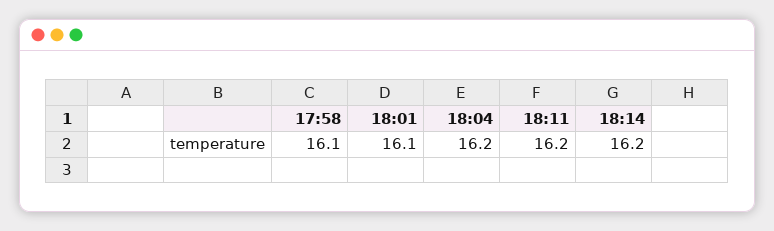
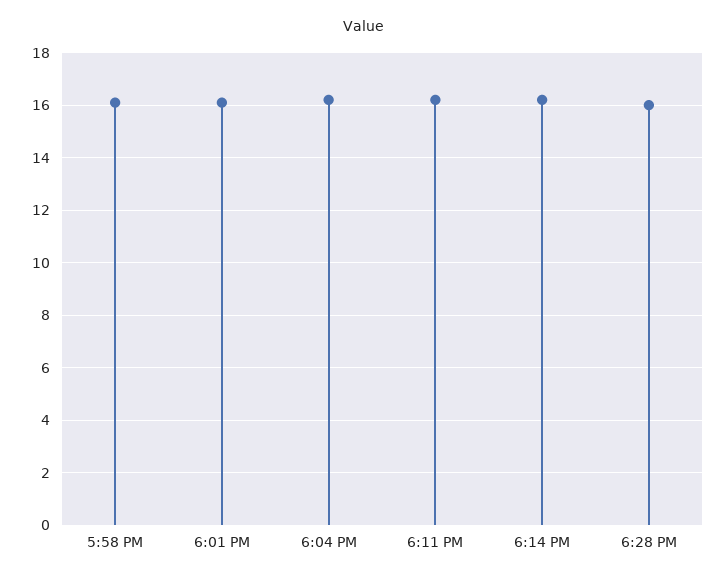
6:28 PM: none -> 16

